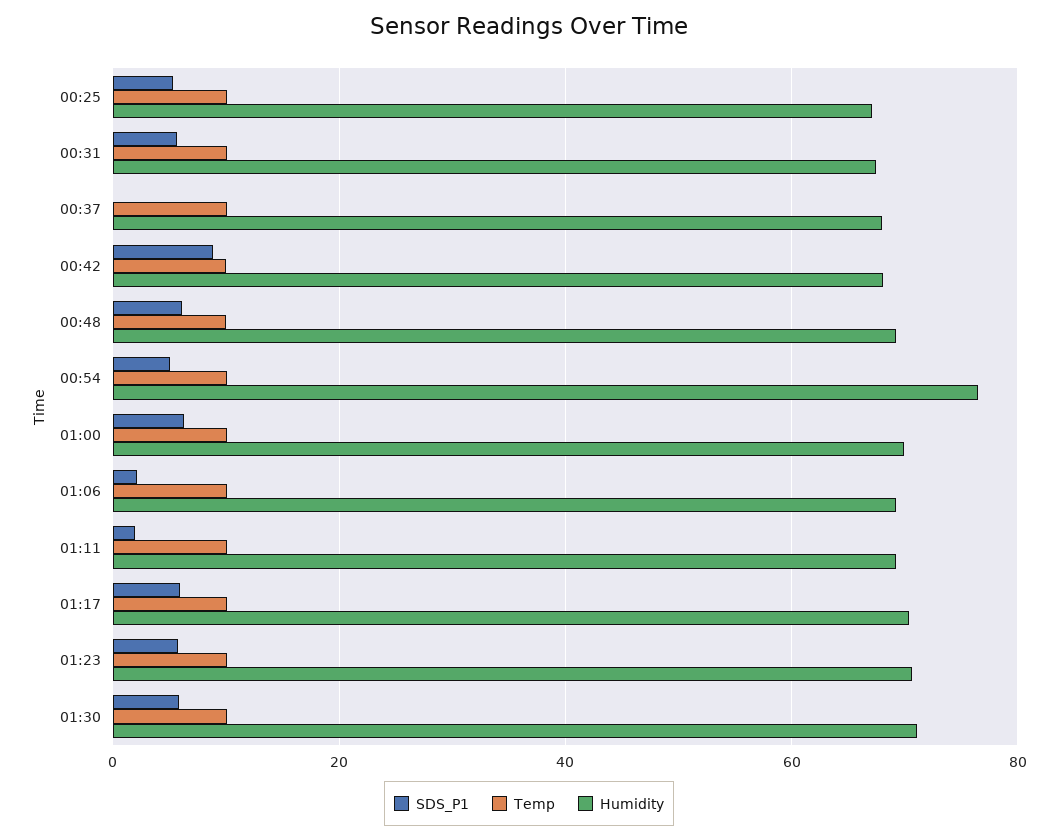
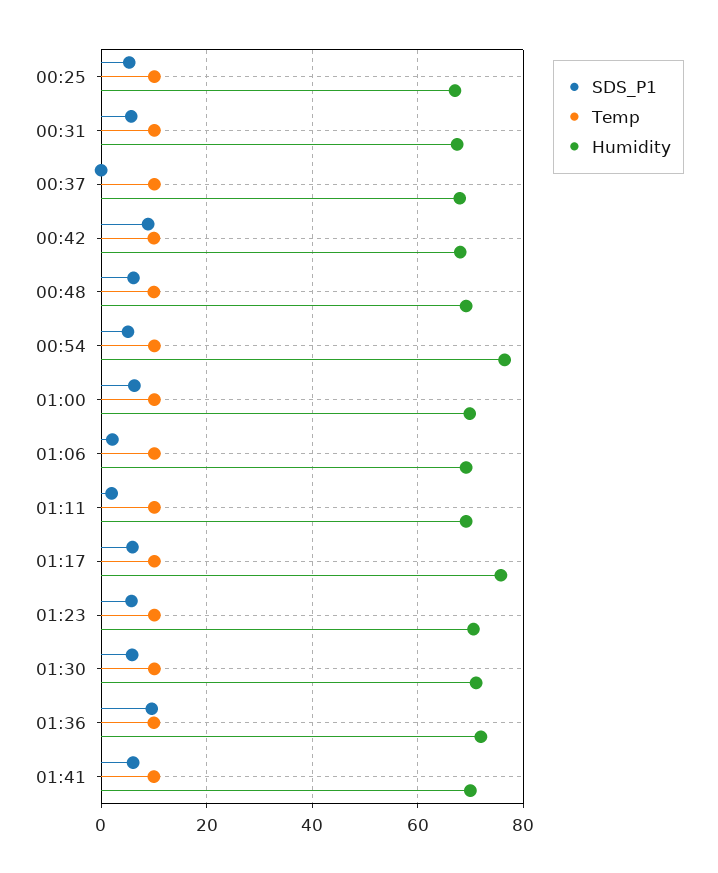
Humidity, 01:17: 70 -> 76
SDS_P1, 01:36: none -> 10
Temp, 01:36: none -> 10
Humidity, 01:36: none -> 72
SDS_P1, 01:41: none -> 6
Temp, 01:41: none -> 10
Humidity, 01:41: none -> 70

